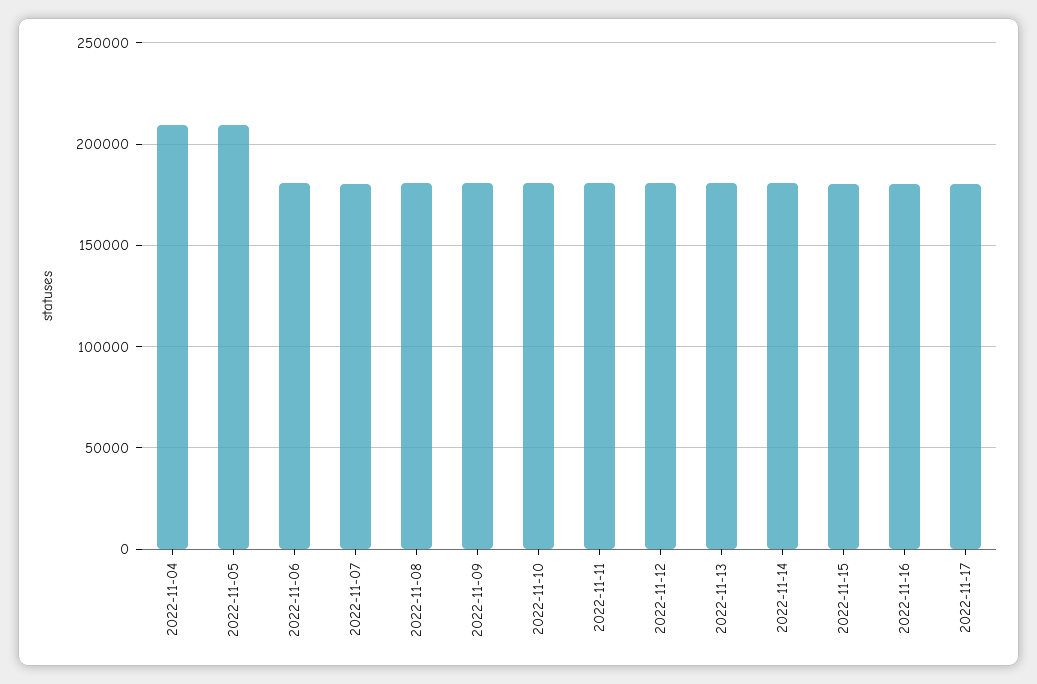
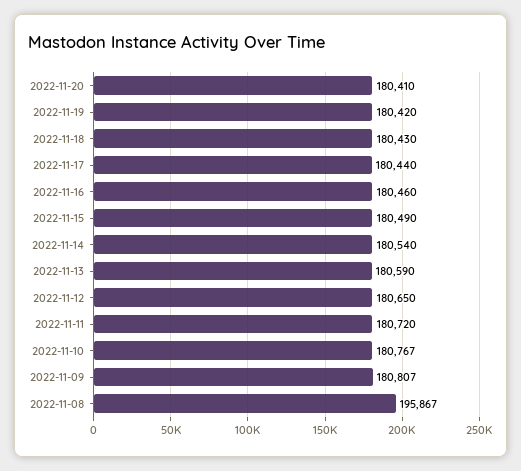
2022-11-04: 210000 -> none
2022-11-05: 210000 -> none
2022-11-06: 180000 -> none
2022-11-07: 180000 -> none
2022-11-08: 180000 -> 195867
2022-11-20: none -> 180410
2022-11-19: none -> 180420
2022-11-18: none -> 180430

